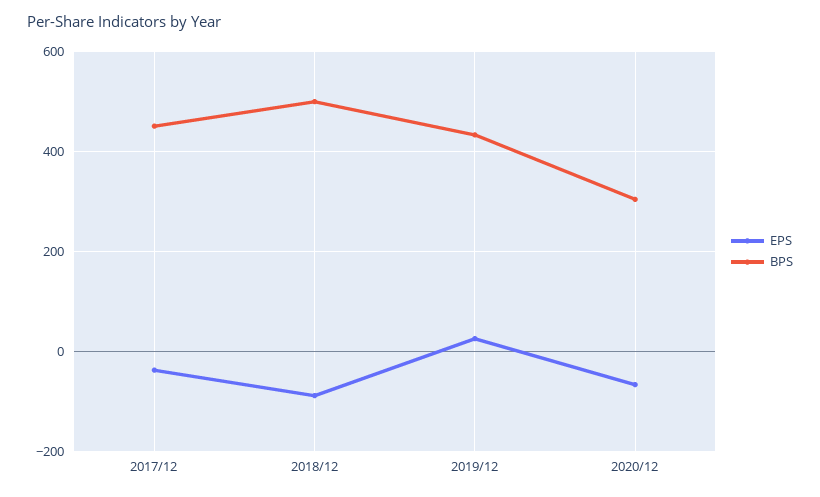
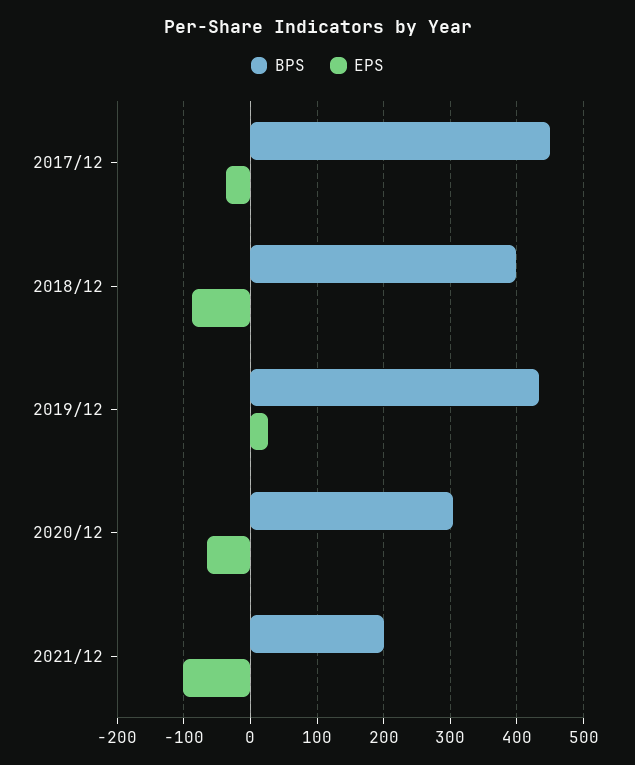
BPS, 2018/12: 500 -> 400
BPS, 2021/12: none -> 200
EPS, 2021/12: none -> -100

